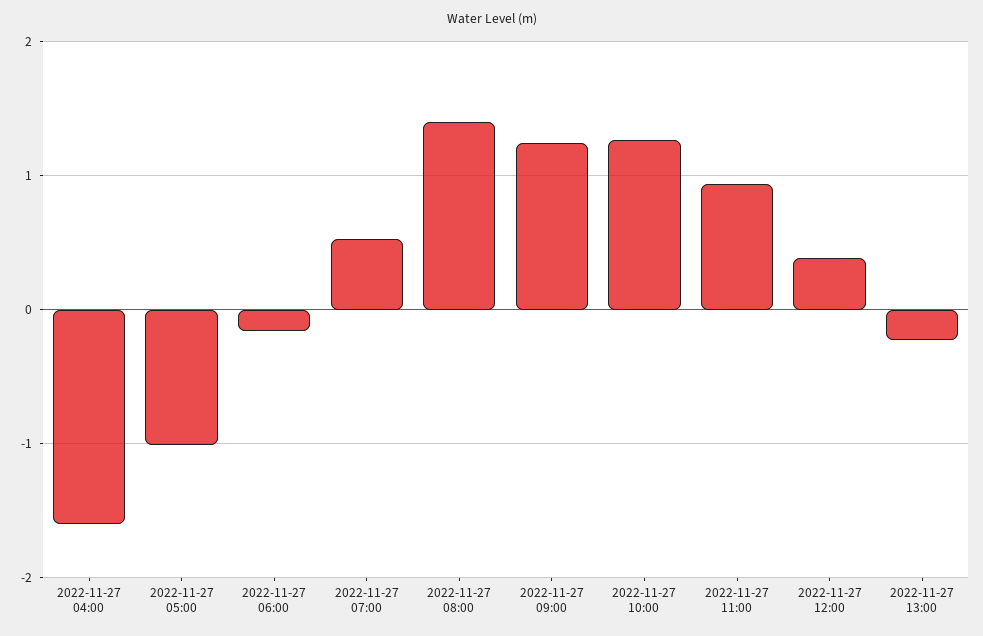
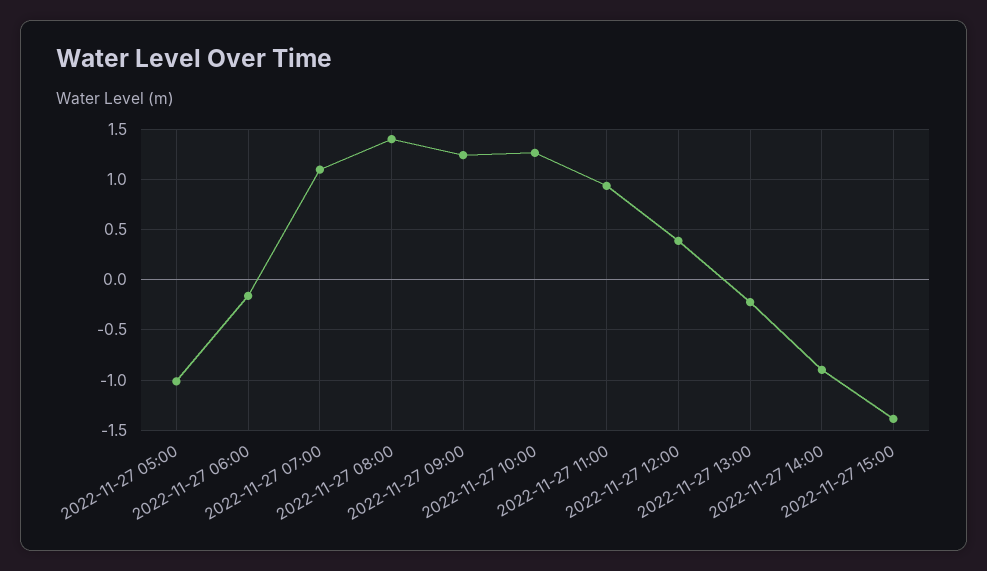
2022-11-27 04:00: -1.6 -> none
2022-11-27 07:00: 0.5 -> 1.1
2022-11-27 14:00: none -> -0.9
2022-11-27 15:00: none -> -1.4

